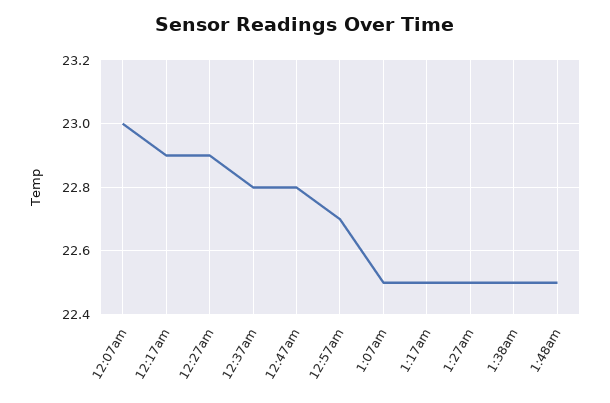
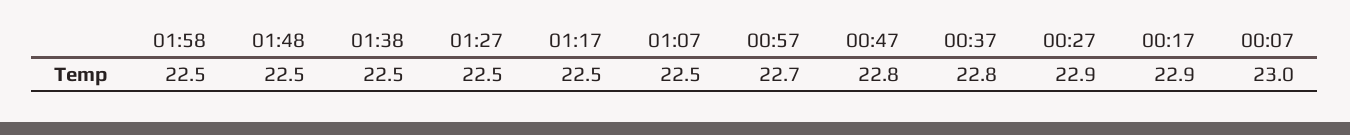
01:58: none -> 22.5

